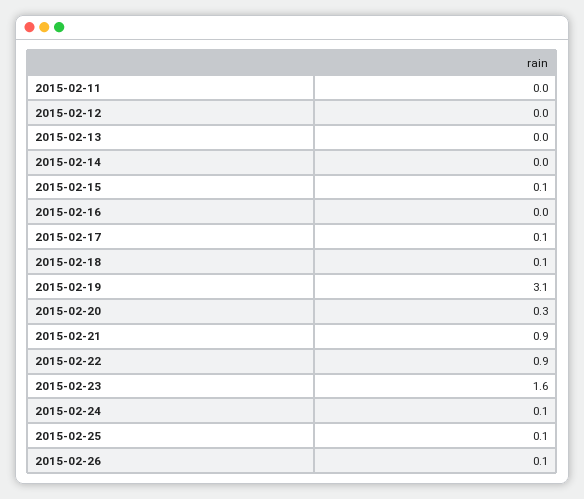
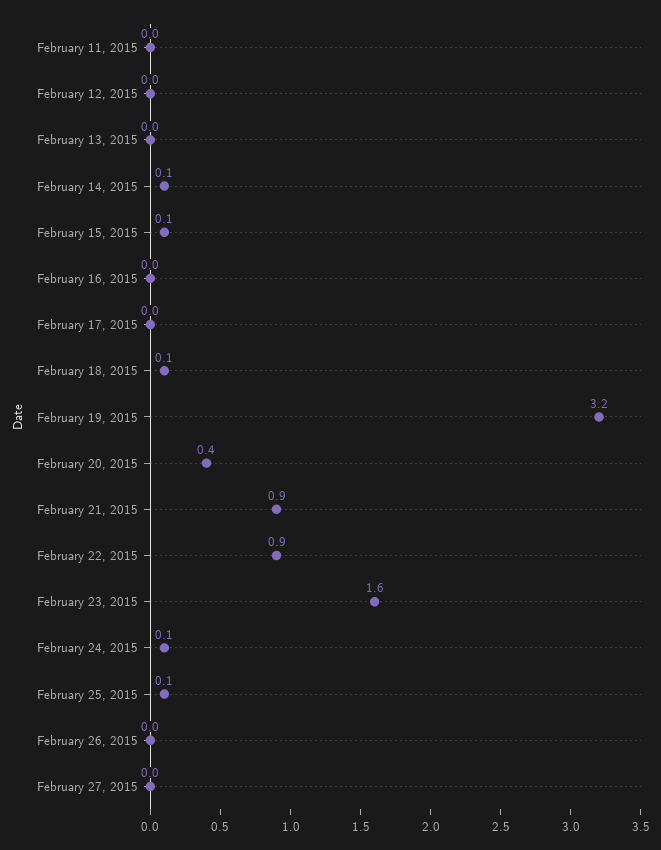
2015-02-14: 0 -> 0.1
2015-02-17: 0.1 -> 0
2015-02-19: 3.1 -> 3.2
2015-02-20: 0.3 -> 0.4
2015-02-26: 0.1 -> 0
February 27, 2015: none -> 0

